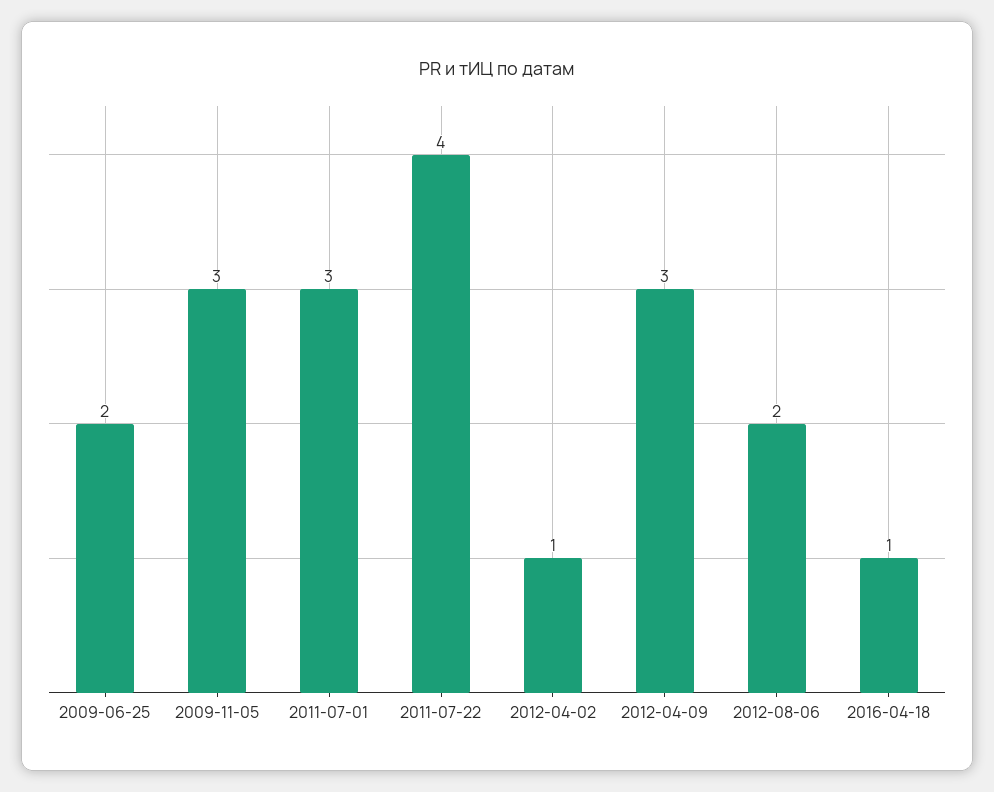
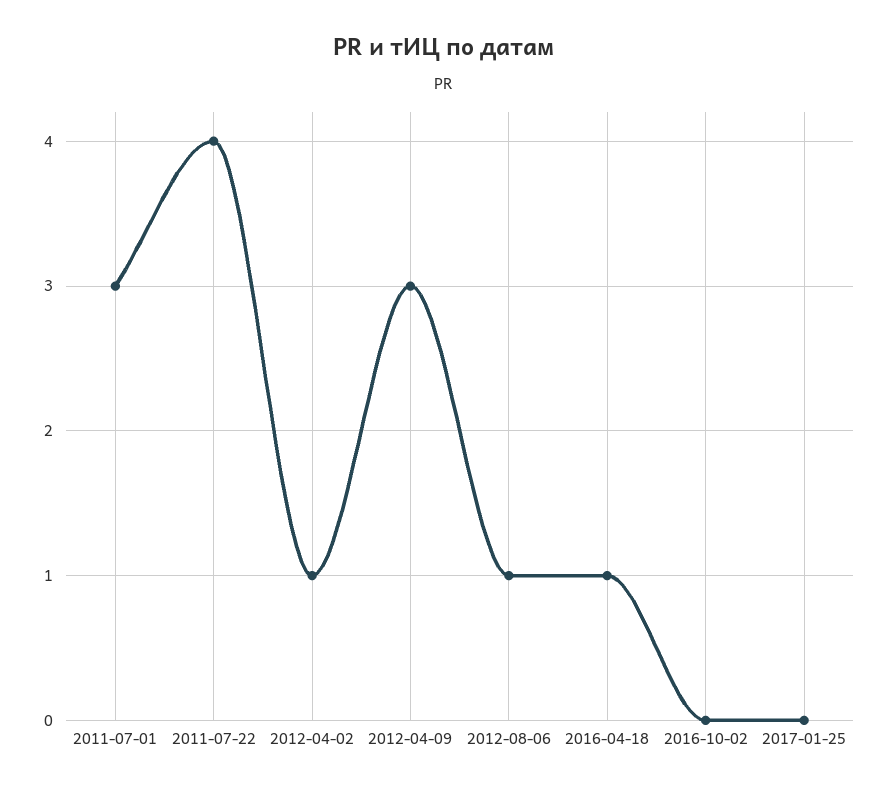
2009-06-25: 2 -> none
2009-11-05: 3 -> none
2012-08-06: 2 -> 1
2016-10-02: none -> 0
2017-01-25: none -> 0

